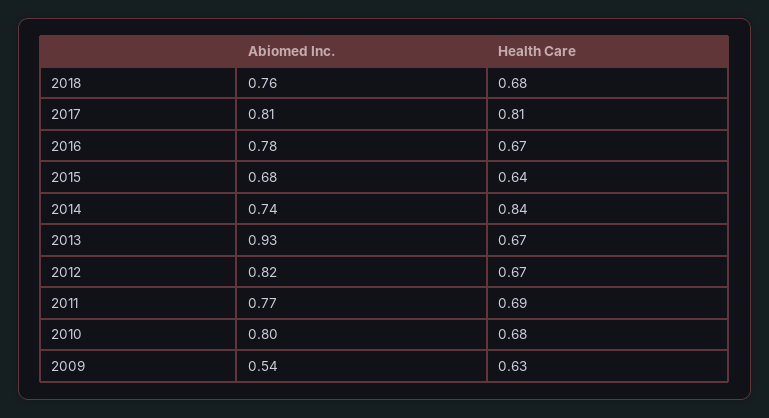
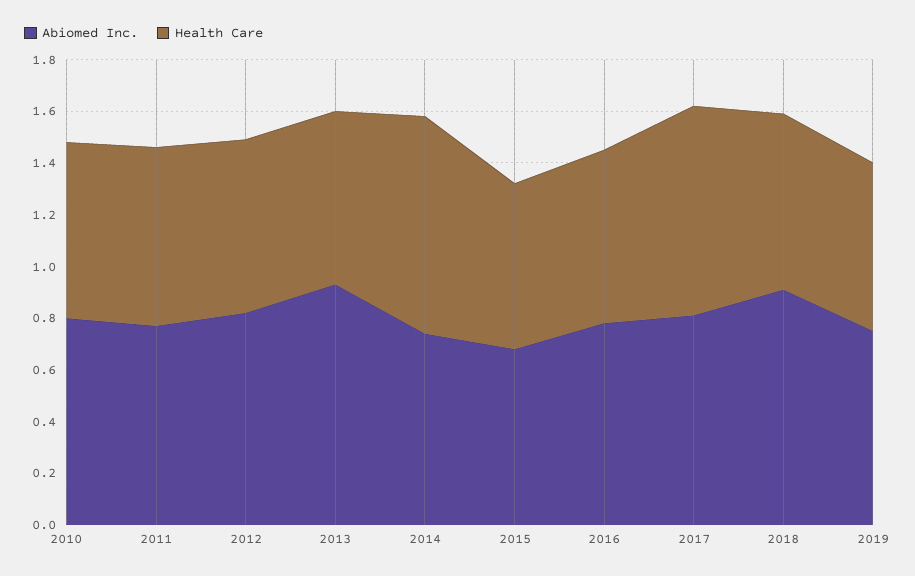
Abiomed Inc., 2018: 0.76 -> 0.9
Abiomed Inc., 2009: 0.54 -> none
Health Care, 2009: 0.63 -> none
Abiomed Inc., 2019: none -> 0.75
Health Care, 2019: none -> 0.65

